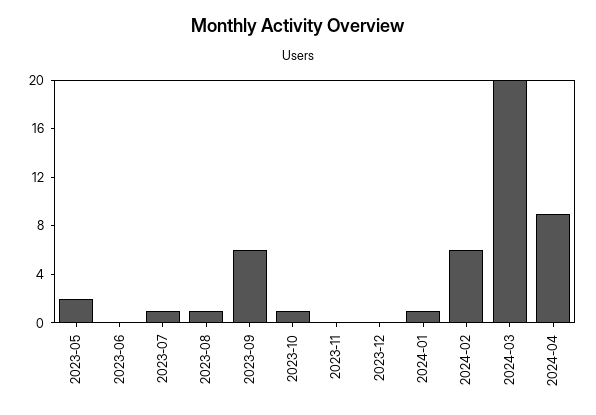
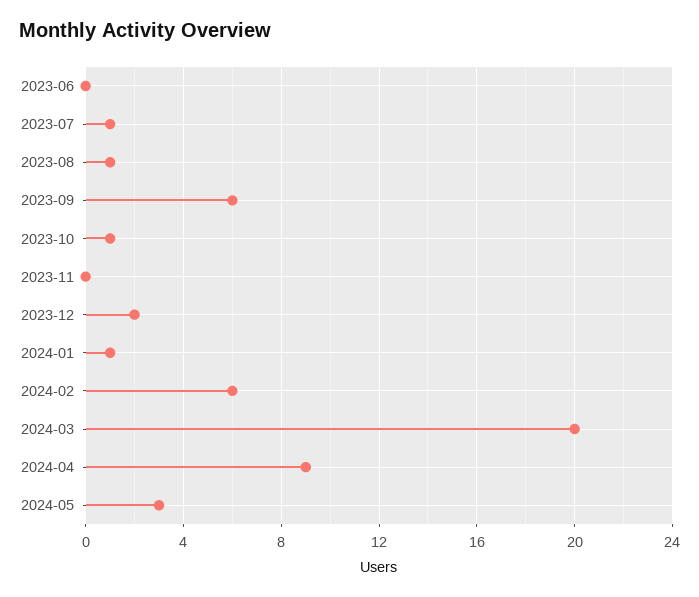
2023-05: 2 -> none
2023-12: 0 -> 2
2024-05: none -> 3

